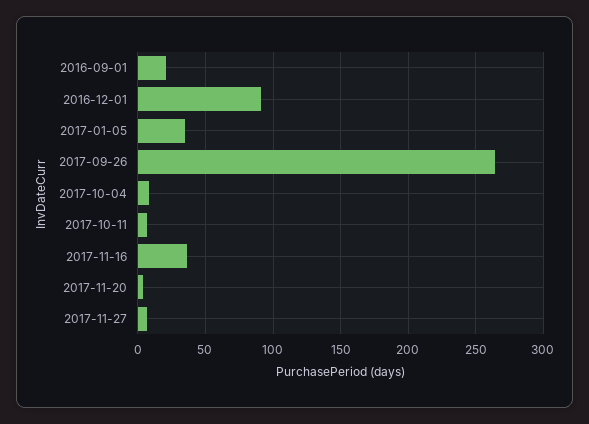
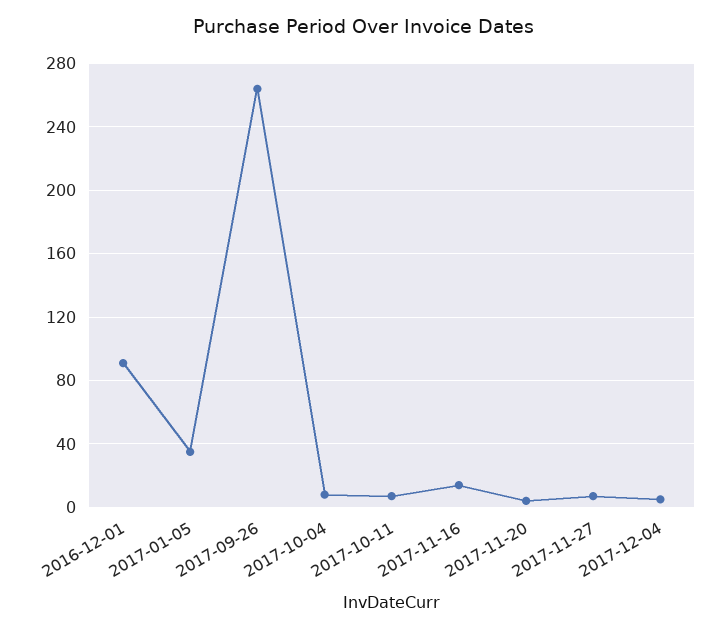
2016-09-01: 20 -> none
2017-11-16: 35 -> 15
2017-12-04: none -> 5

